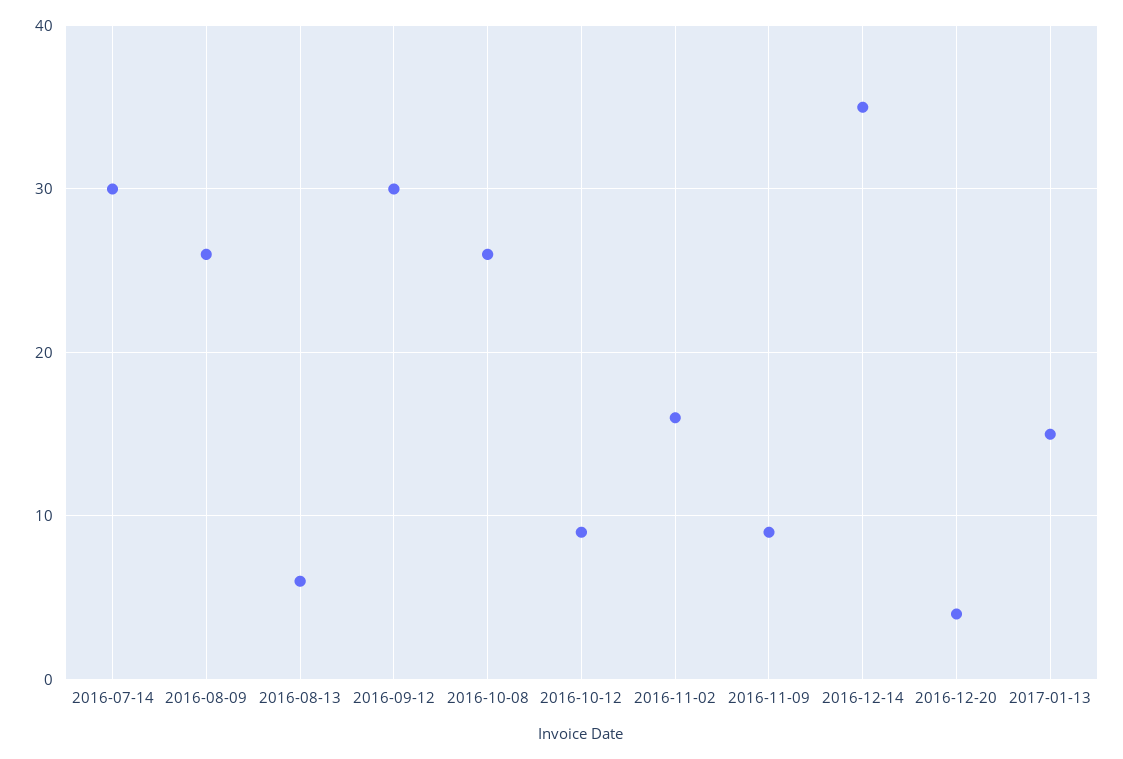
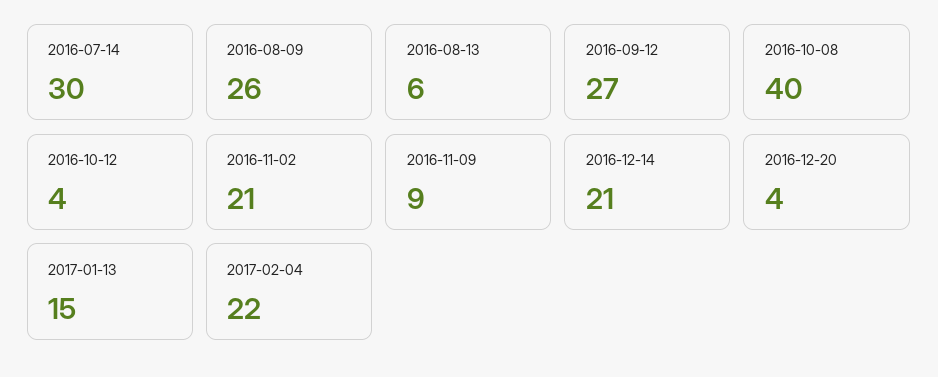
2016-09-12: 30 -> 27
2016-10-08: 26 -> 40
2016-10-12: 9 -> 4
2016-11-02: 16 -> 21
2016-12-14: 35 -> 21
2017-02-04: none -> 22

